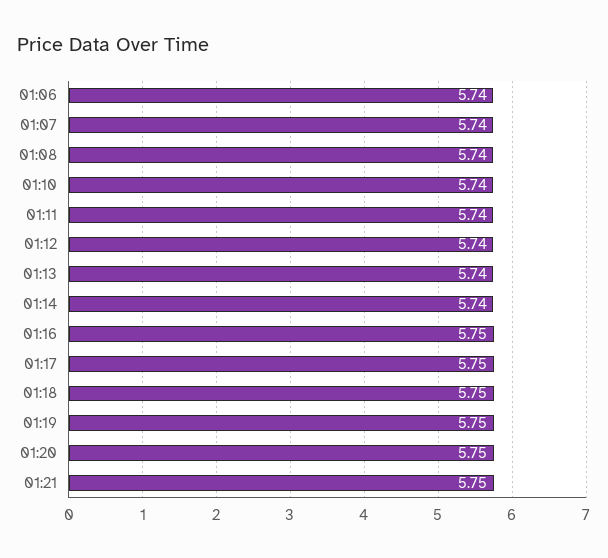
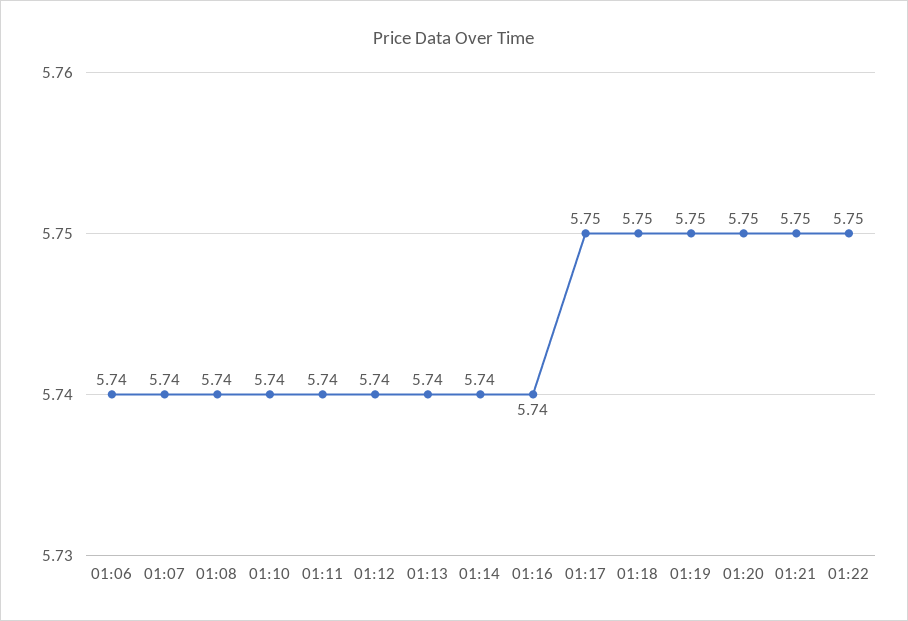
01:16: 5.75 -> 5.74
01:22: none -> 5.75

